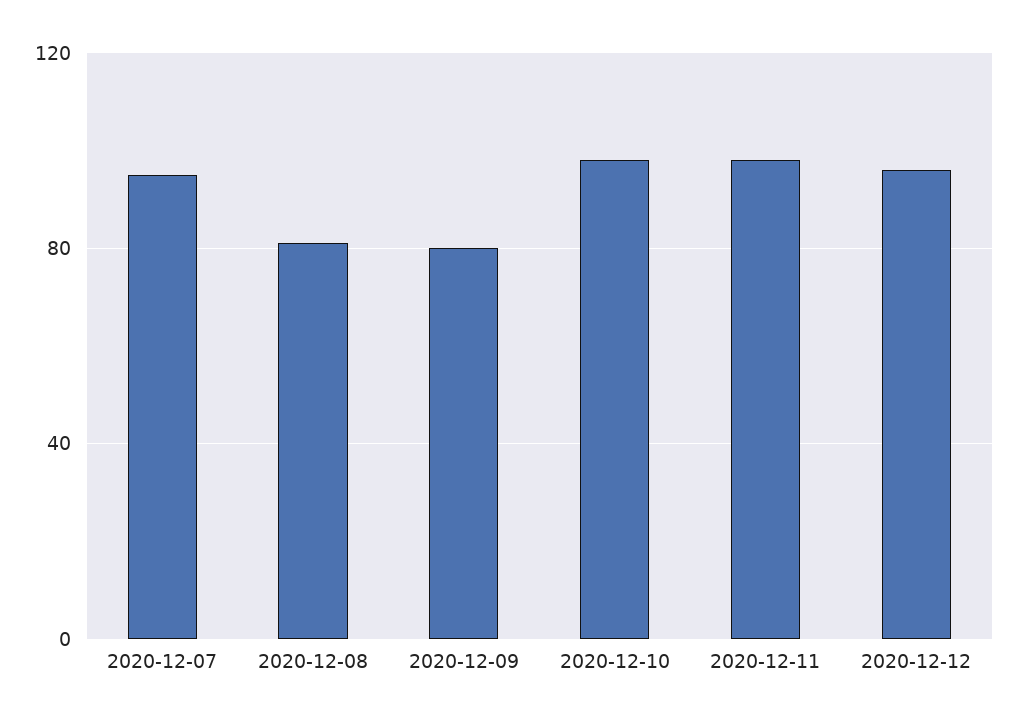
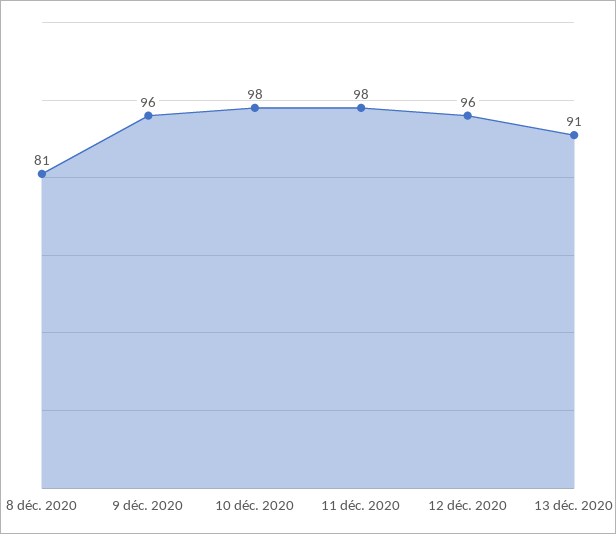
2020-12-07: 95 -> none
2020-12-09: 80 -> 96
13 déc. 2020: none -> 91

